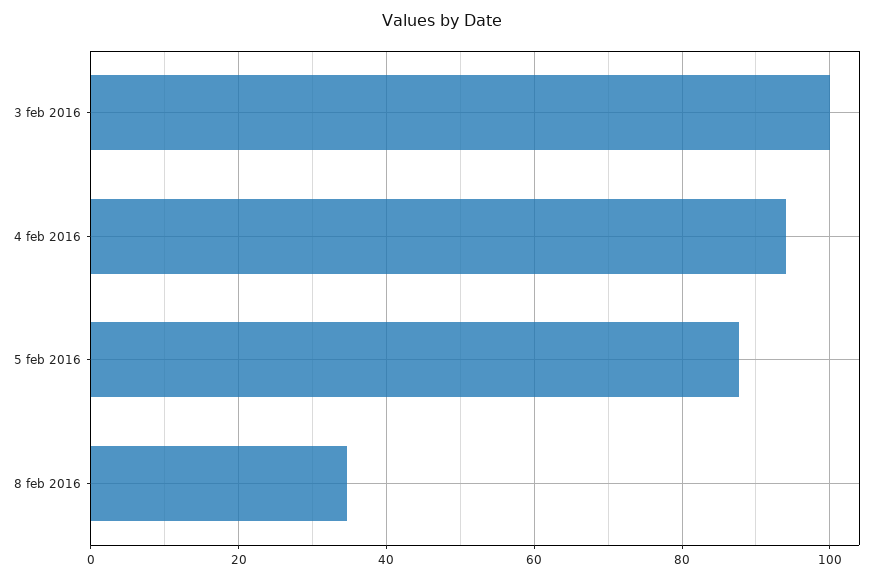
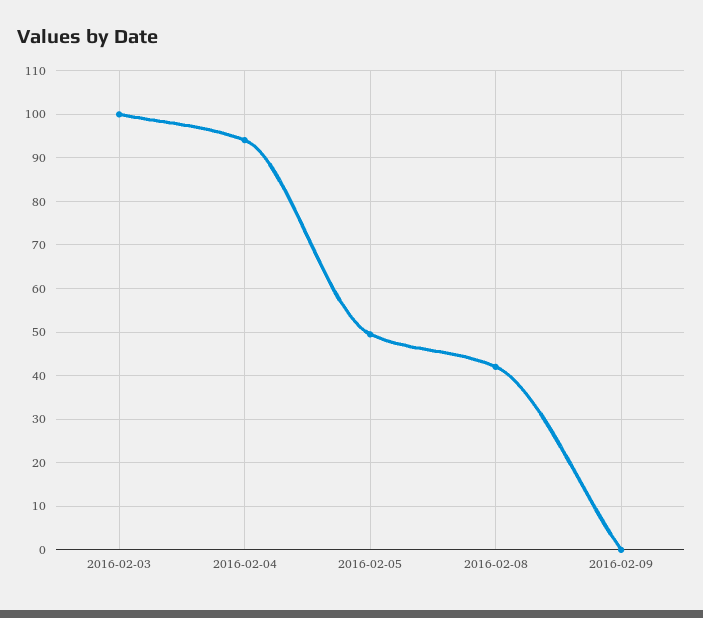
5 feb 2016: 88 -> 50
8 feb 2016: 34 -> 42
2016-02-09: none -> 0

